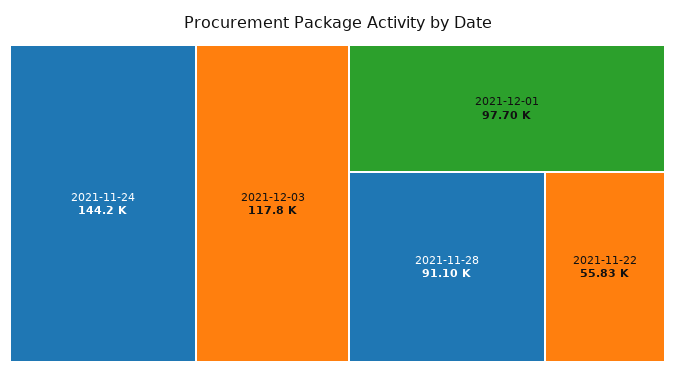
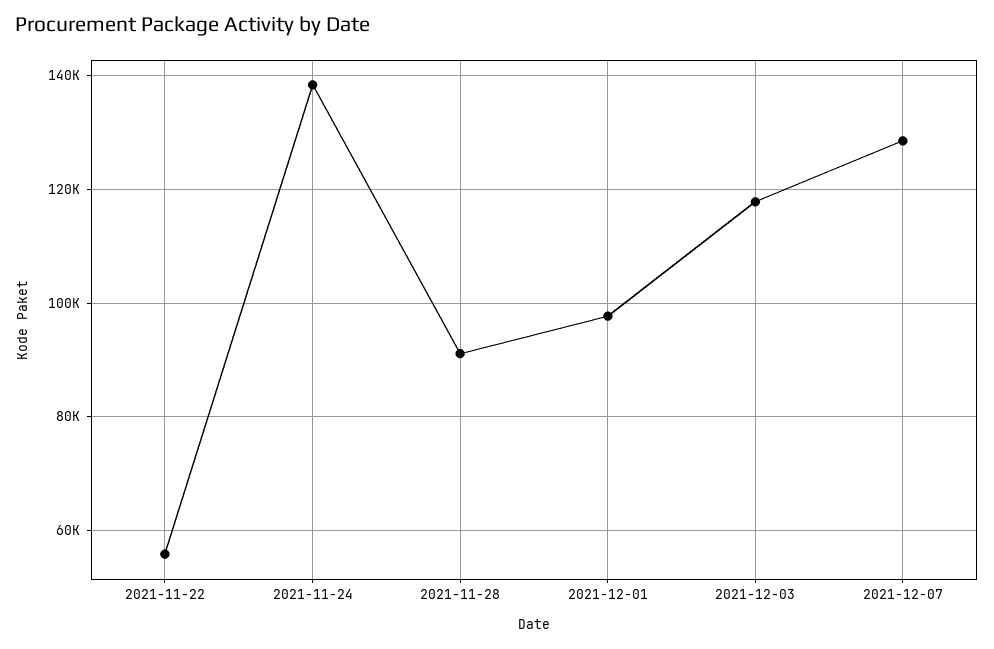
2021-11-24: 144200 -> 138000
2021-12-07: none -> 128000

